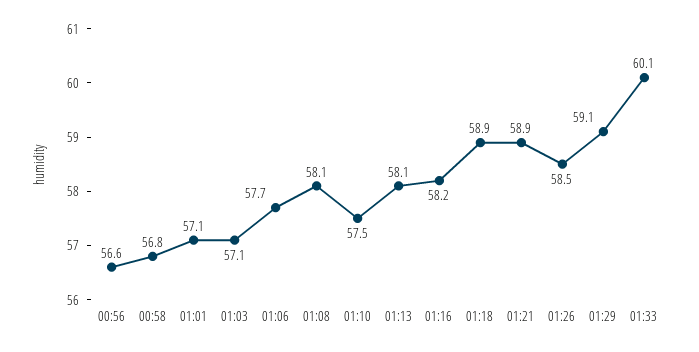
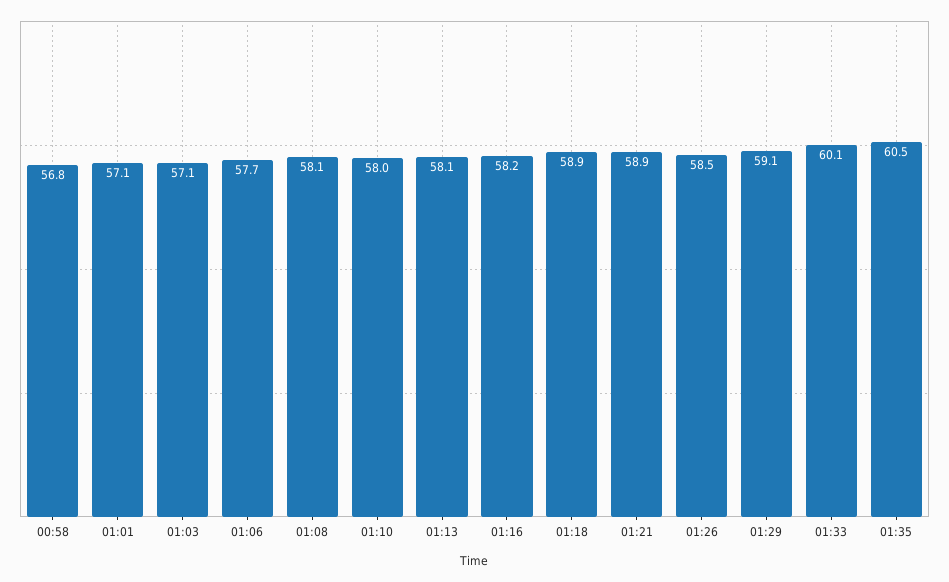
00:56: 56.6 -> none
01:10: 57.5 -> 58
01:35: none -> 60.5

